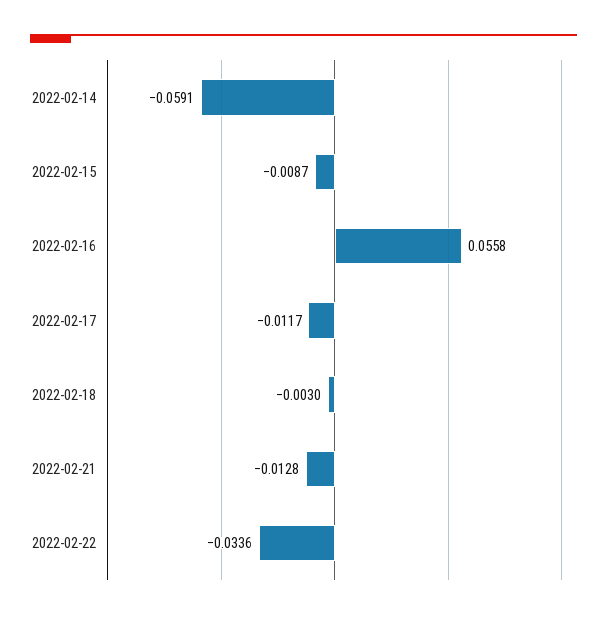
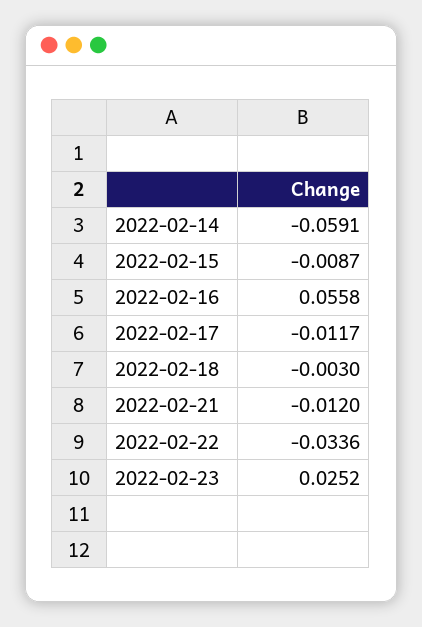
2022-02-21: -0.0128 -> -0.012
2022-02-23: none -> 0.0252

